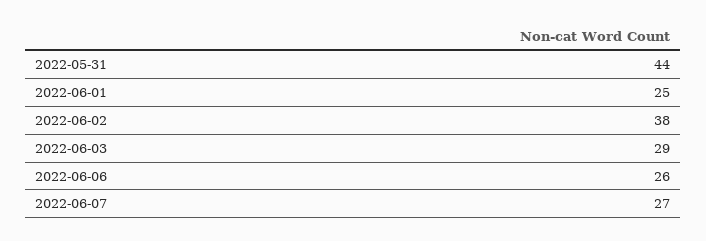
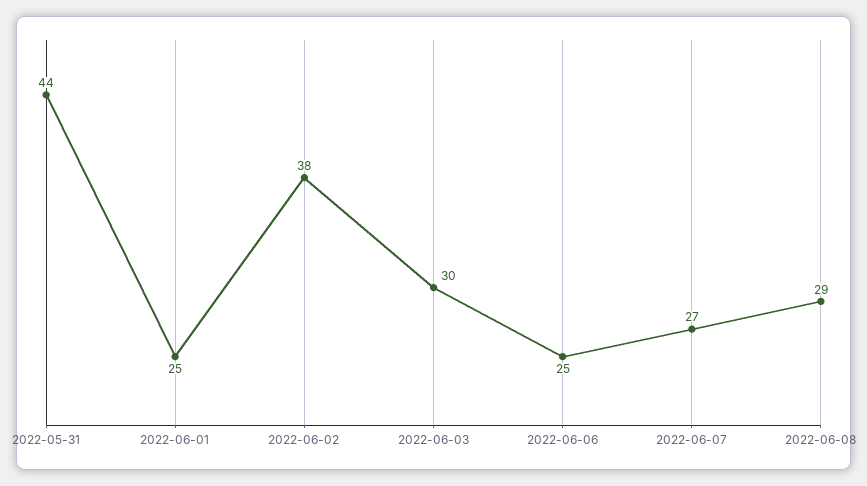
2022-06-03: 29 -> 30
2022-06-06: 26 -> 25
2022-06-08: none -> 29

